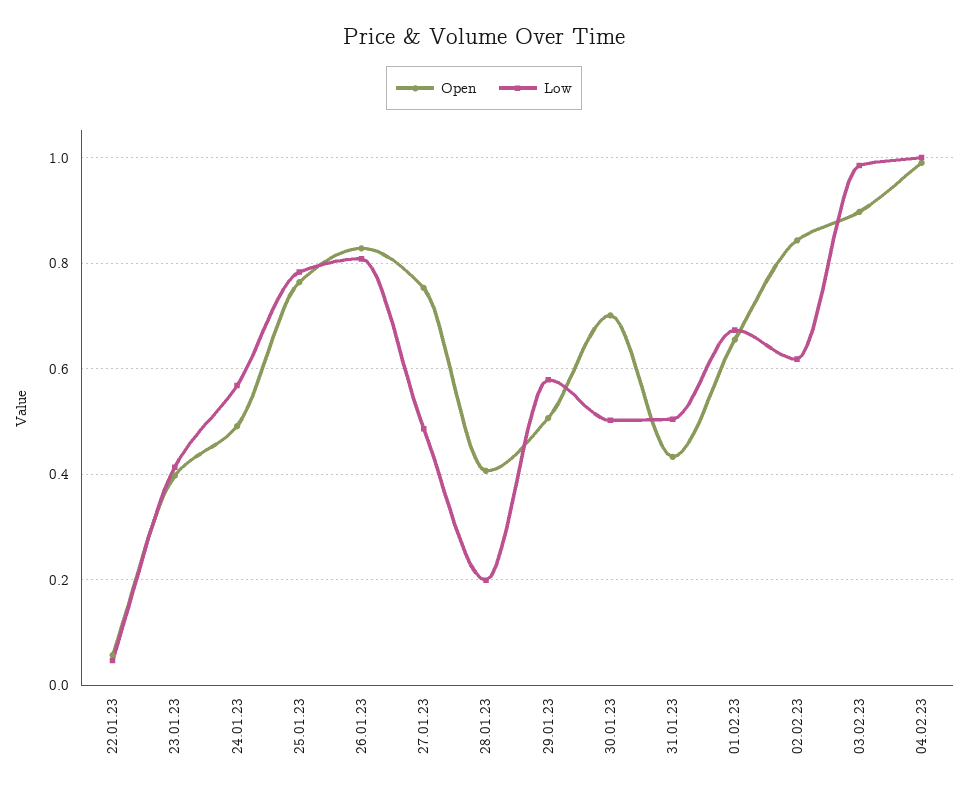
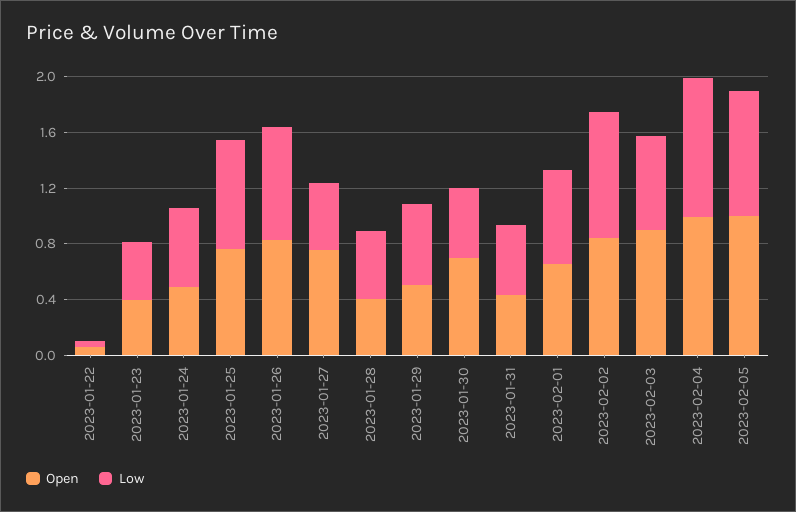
Low, 28.01.23: 0.2 -> 0.5
Low, 02.02.23: 0.62 -> 0.9
Low, 03.02.23: 0.98 -> 0.7
Open, 2023-02-05: none -> 1
Low, 2023-02-05: none -> 0.9

